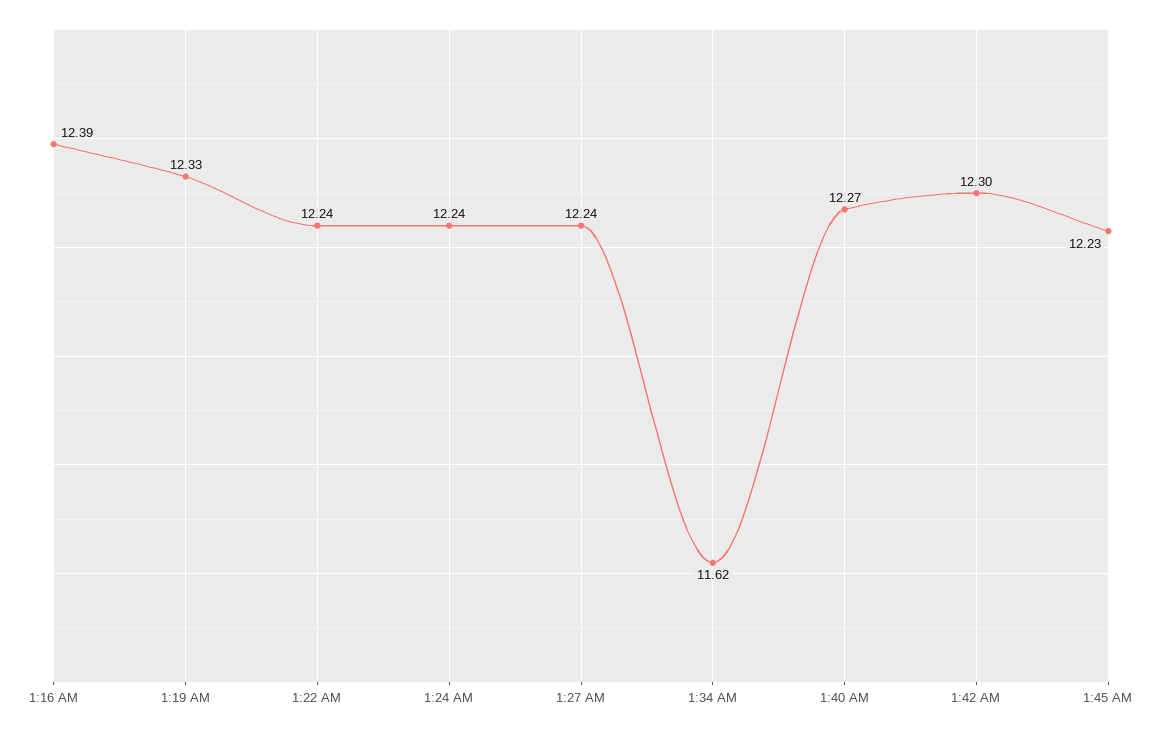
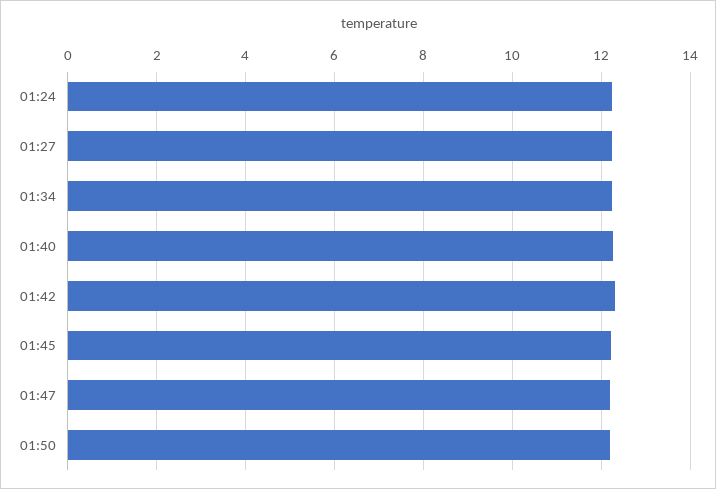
1:16 AM: 12.39 -> none
1:19 AM: 12.33 -> none
1:22 AM: 12.24 -> none
1:34 AM: 11.62 -> 12.2
01:47: none -> 12.2
01:50: none -> 12.2

